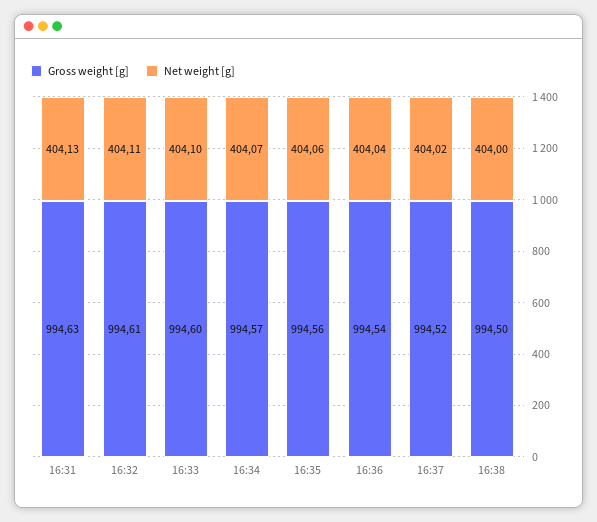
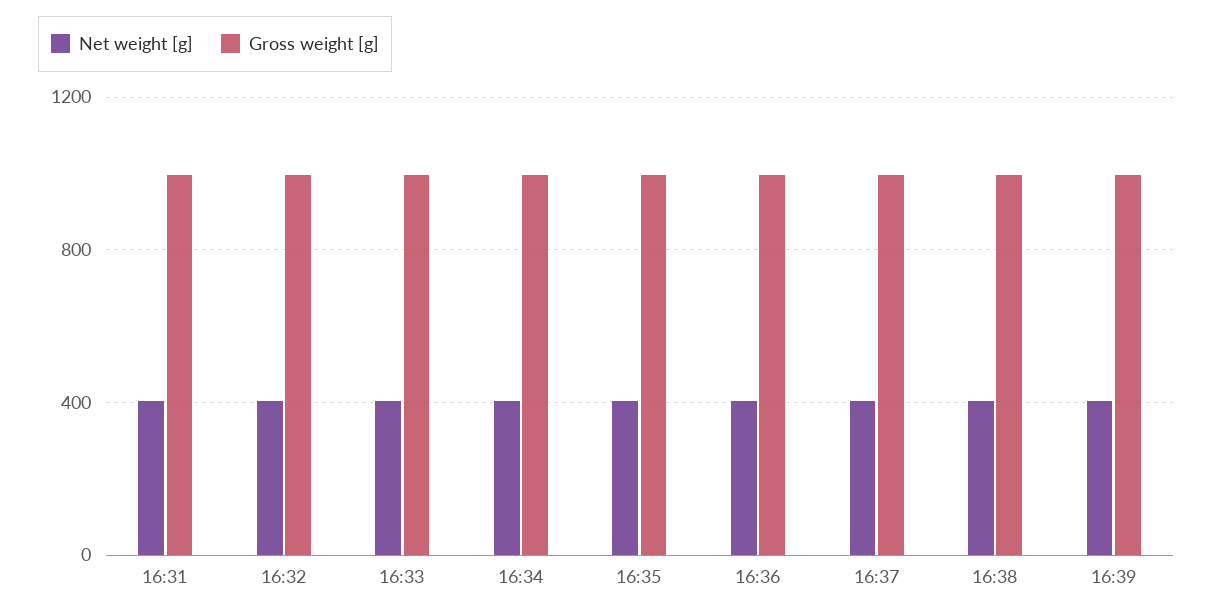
Net weight [g], 16:39: none -> 400
Gross weight [g], 16:39: none -> 1000

